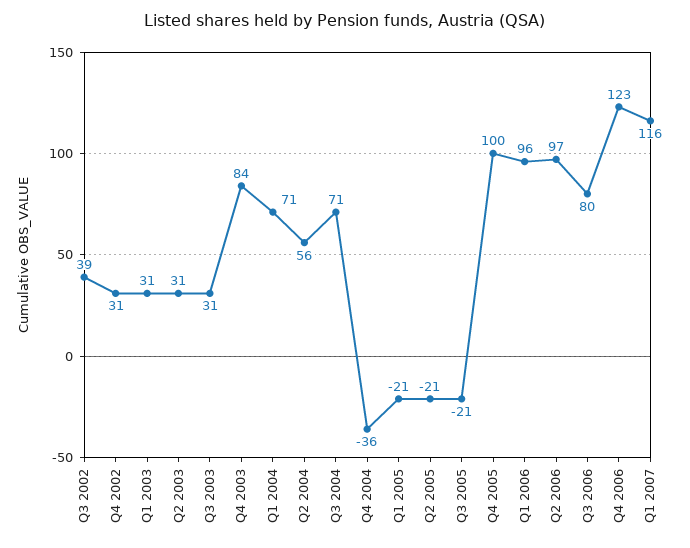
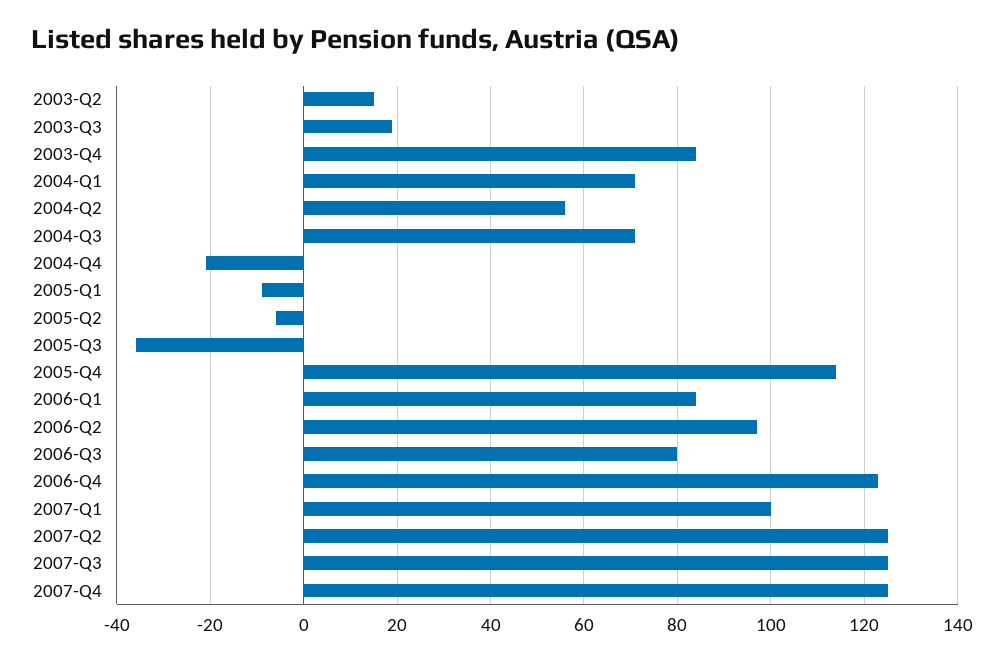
Q3 2002: 39 -> none
Q4 2002: 31 -> none
Q1 2003: 31 -> none
Q2 2003: 31 -> 15
Q3 2003: 31 -> 20
Q4 2004: -36 -> -20
Q1 2005: -21 -> -10
Q2 2005: -21 -> -5
Q3 2005: -21 -> -35
Q4 2005: 100 -> 115
Q1 2006: 96 -> 85
Q1 2007: 116 -> 100
2007-Q2: none -> 125
2007-Q3: none -> 125
2007-Q4: none -> 125

